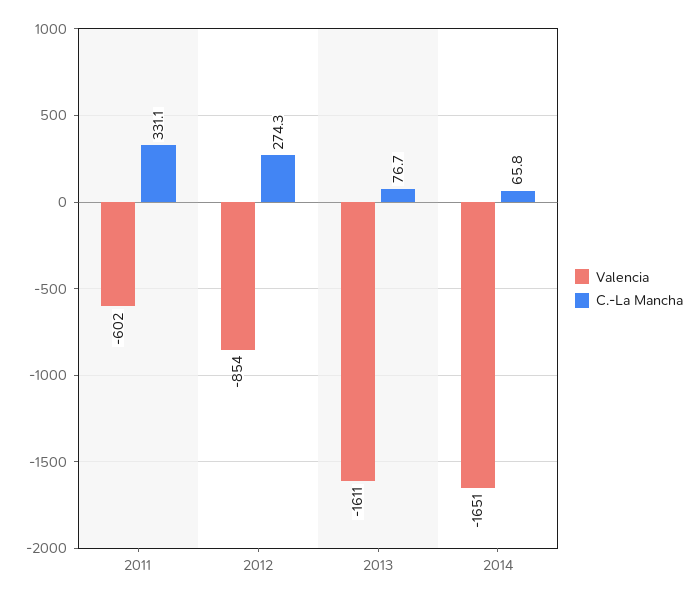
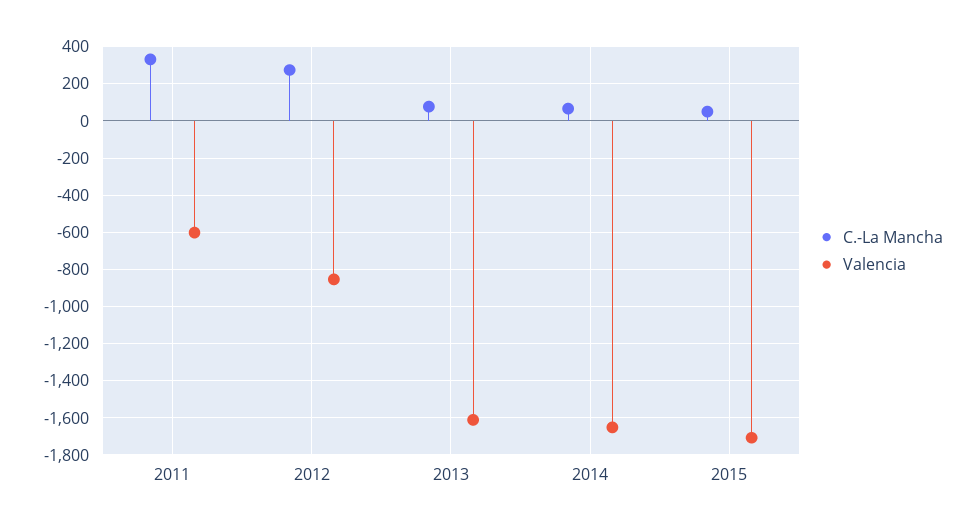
C.-La Mancha, 2015: none -> 50
Valencia, 2015: none -> -1700

